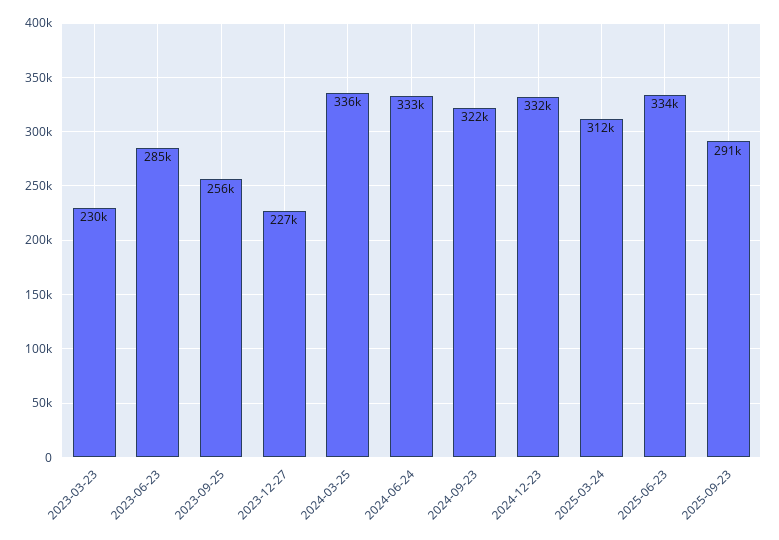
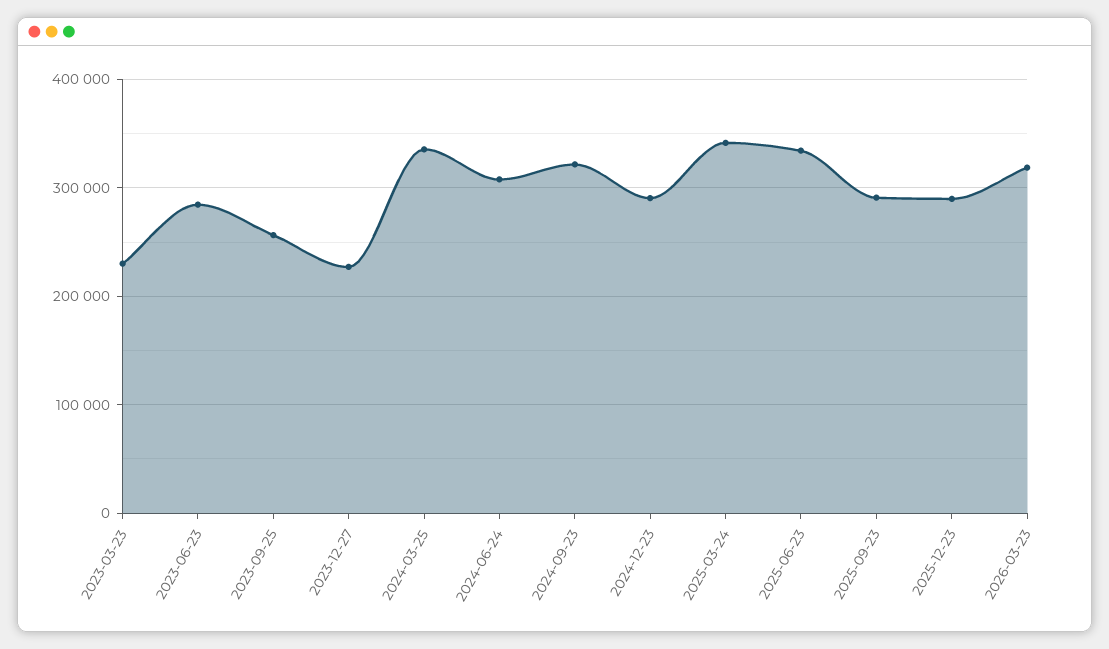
2024-06-24: 333000 -> 310000
2024-12-23: 332000 -> 290000
2025-03-24: 312000 -> 340000
2025-12-23: none -> 290000
2026-03-23: none -> 320000

